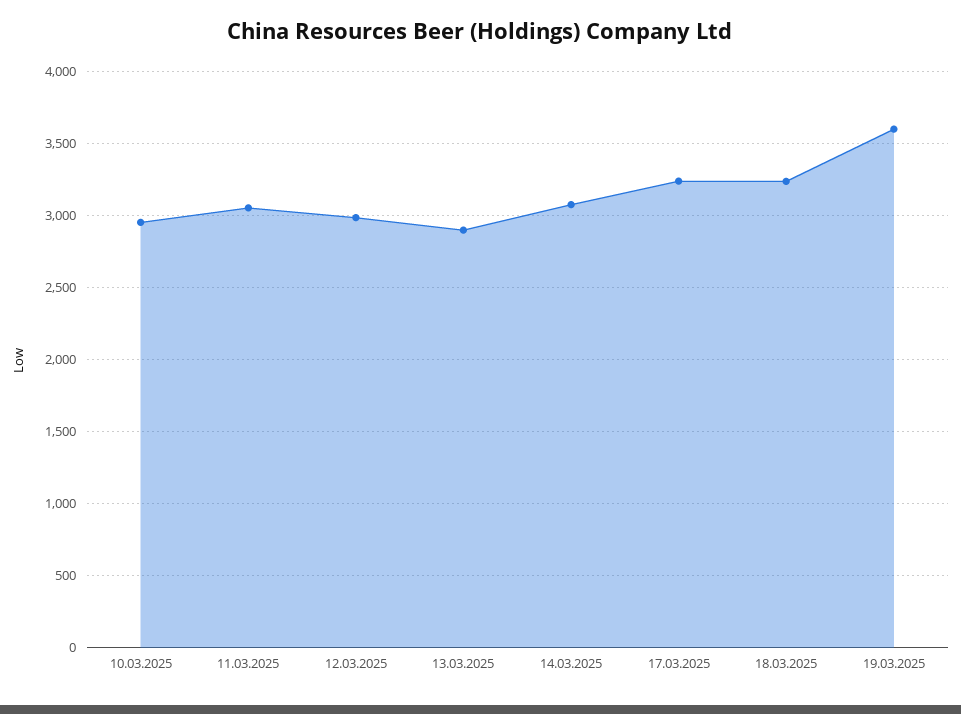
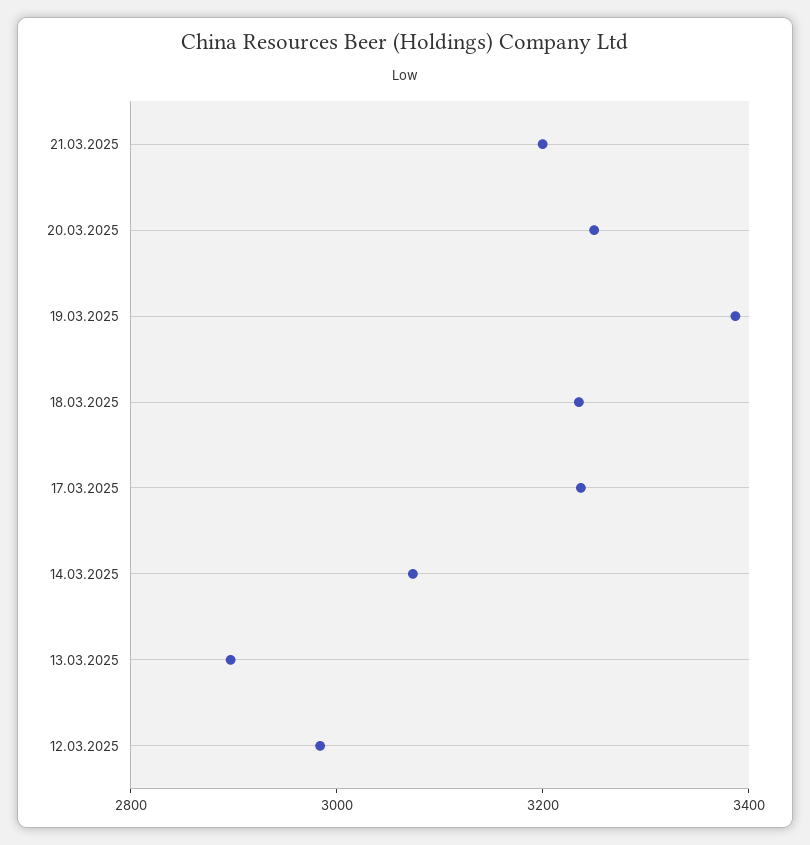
10.03.2025: 2950 -> none
11.03.2025: 3050 -> none
19.03.2025: 3600 -> 3400
21.03.2025: none -> 3200
20.03.2025: none -> 3250

